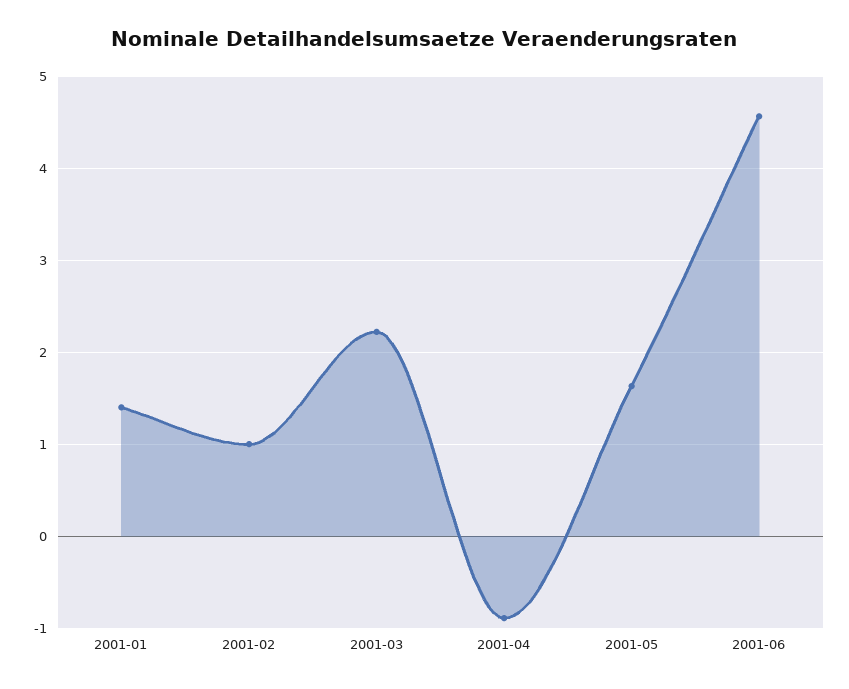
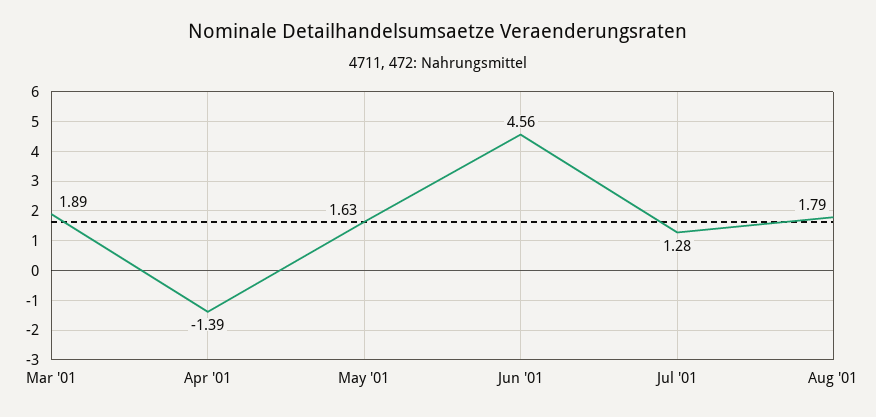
2001-01: 1.4 -> none
2001-02: 1 -> none
2001-03: 2.2 -> 1.89
2001-04: -0.9 -> -1.39
Jul '01: none -> 1.28
Aug '01: none -> 1.79

